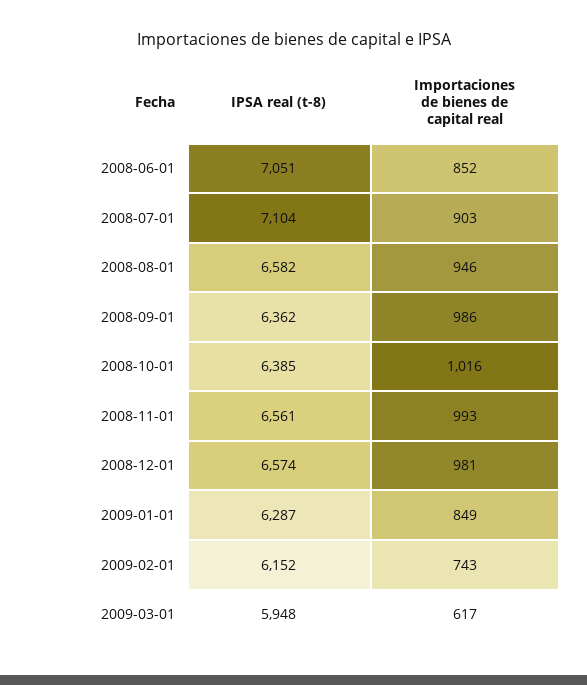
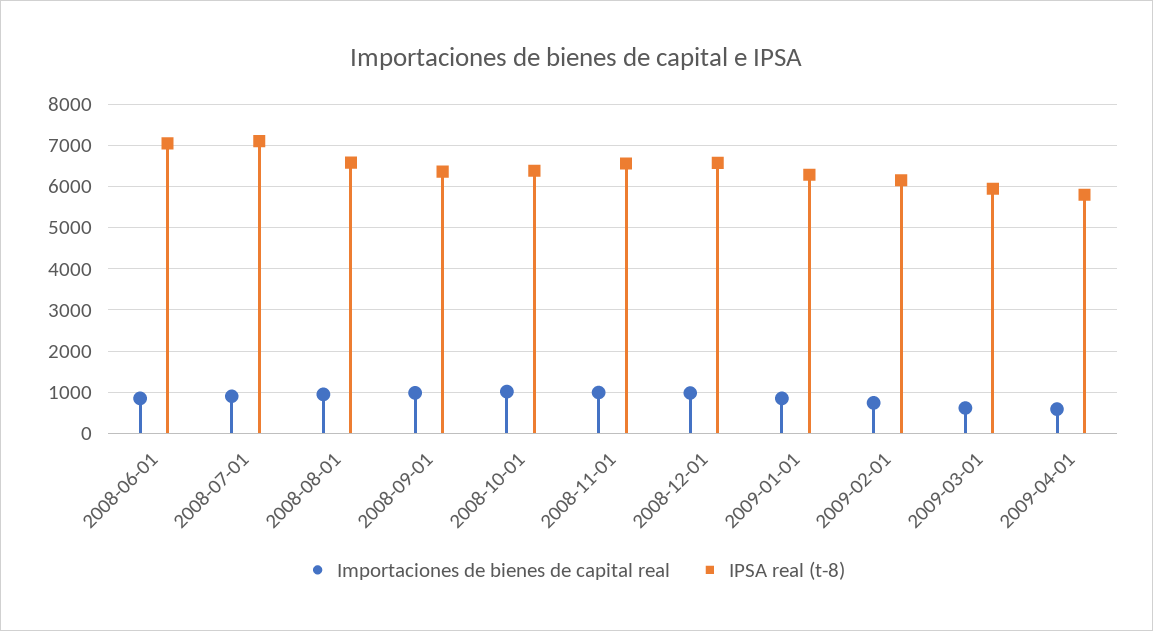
Importaciones de bienes de capital real, 2009-04-01: none -> 600
IPSA real (t-8), 2009-04-01: none -> 5800

